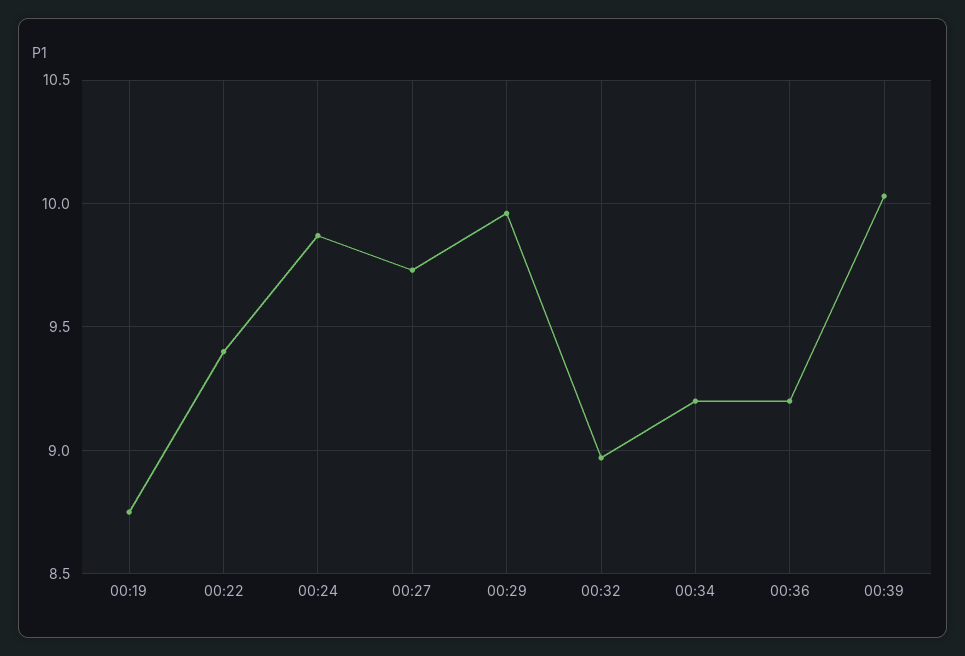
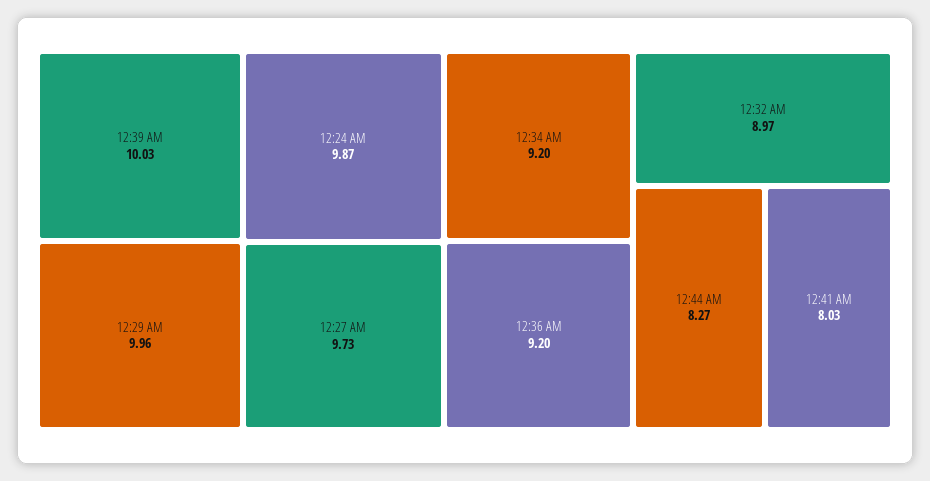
00:19: 8.75 -> none
00:22: 9.4 -> none
12:44 AM: none -> 8.27
12:41 AM: none -> 8.03

